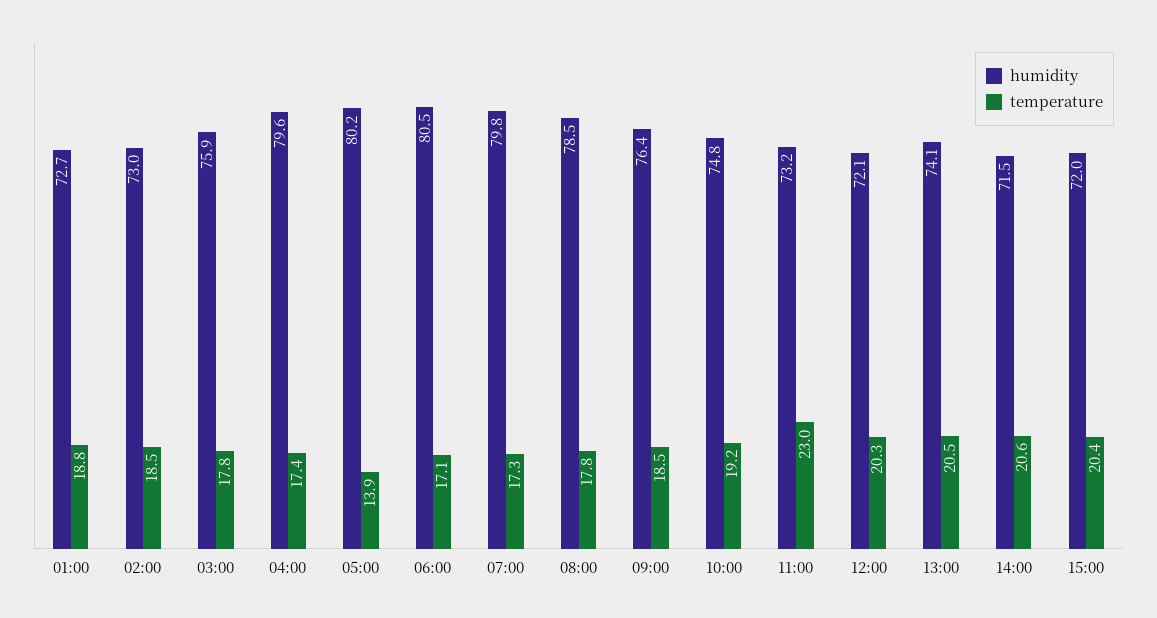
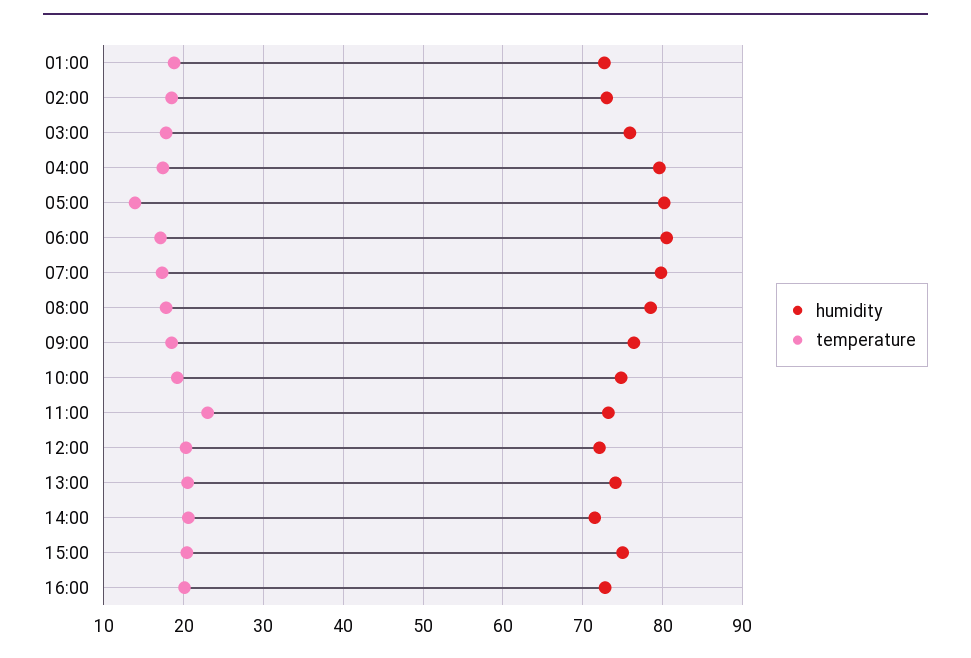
humidity, 15:00: 72 -> 75
humidity, 16:00: none -> 73
temperature, 16:00: none -> 20

